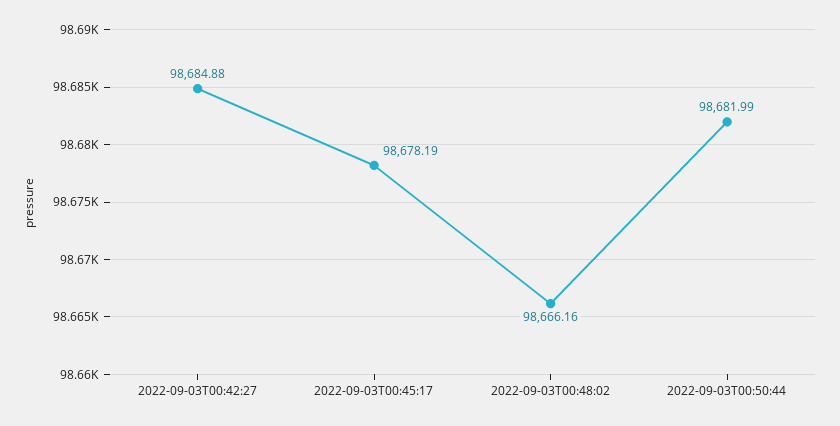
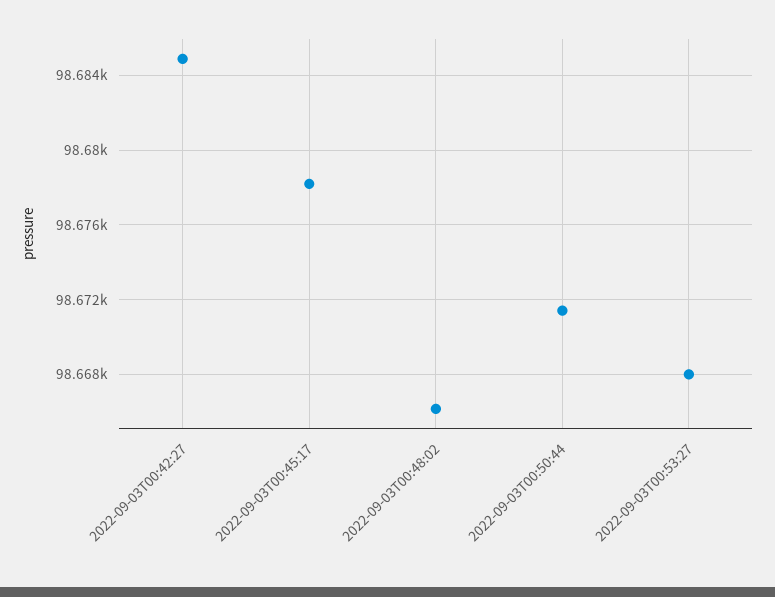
2022-09-03T00:50:44: 98681.99 -> 98671.5
2022-09-03T00:53:27: none -> 98668

